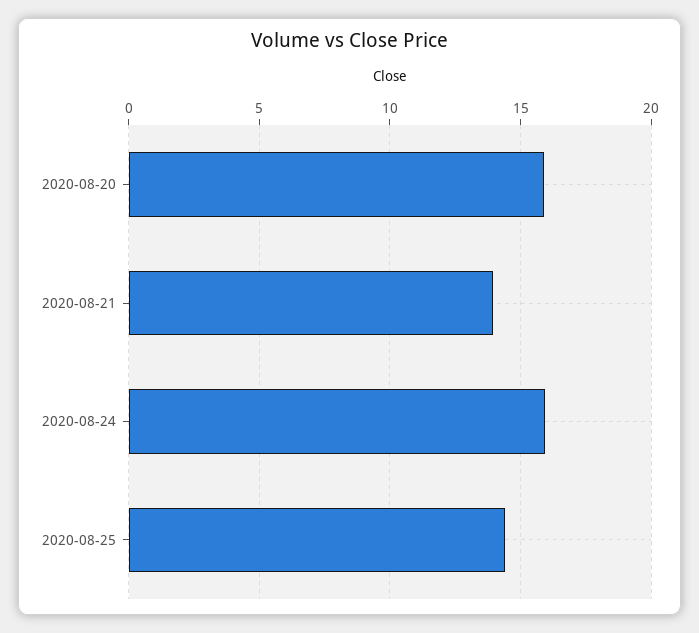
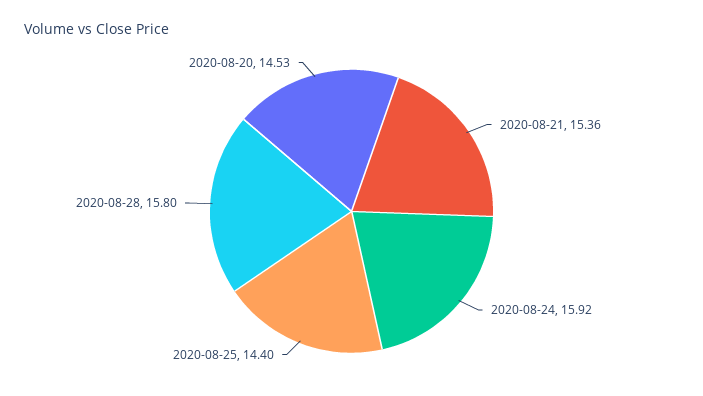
2020-08-20: 16 -> 14.53
2020-08-21: 14 -> 15.36
2020-08-28: none -> 15.8

